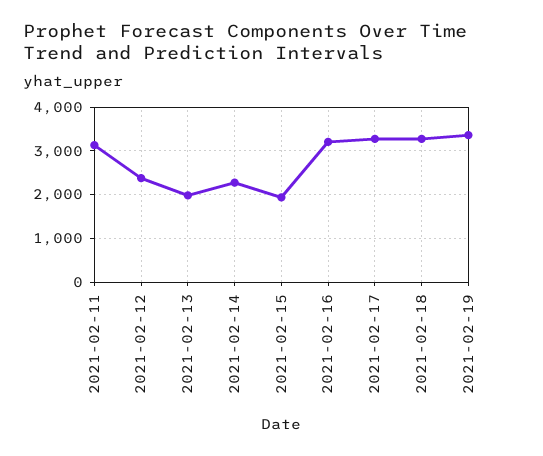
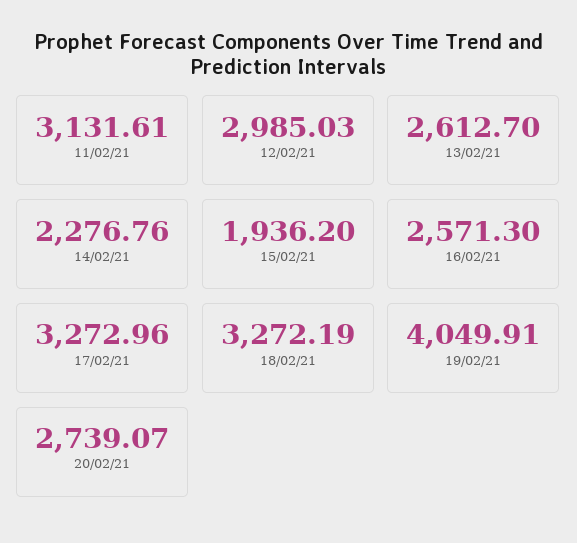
2021-02-12: 2400 -> 2985.03
2021-02-13: 2000 -> 2612.7
2021-02-16: 3200 -> 2571.3
2021-02-19: 3400 -> 4049.91
20/02/21: none -> 2739.07

